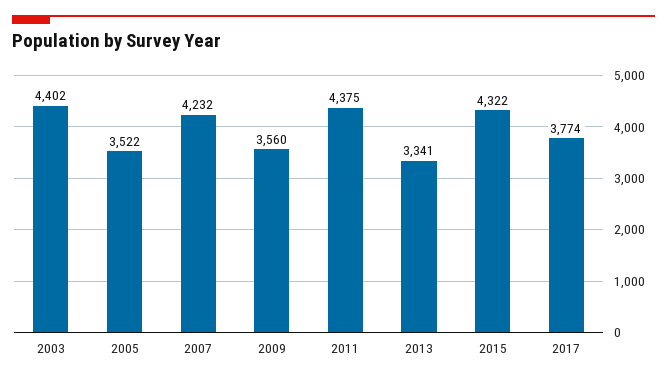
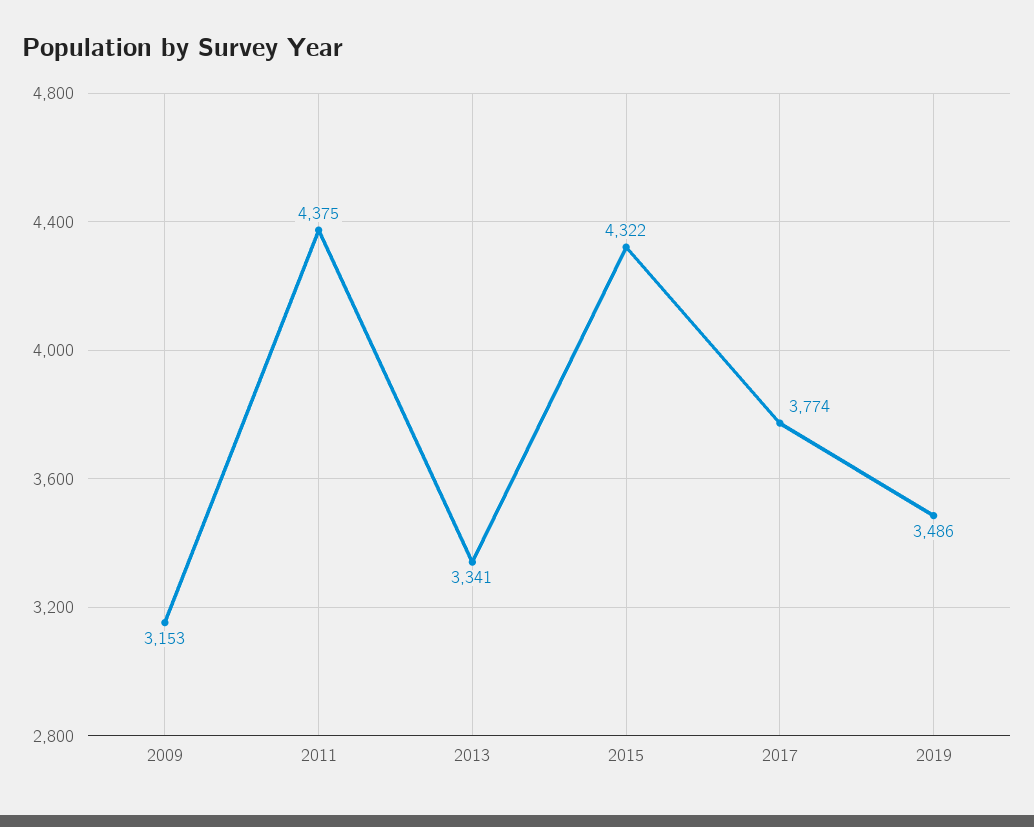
2003: 4402 -> none
2005: 3522 -> none
2007: 4232 -> none
2009: 3560 -> 3153
2019: none -> 3486

